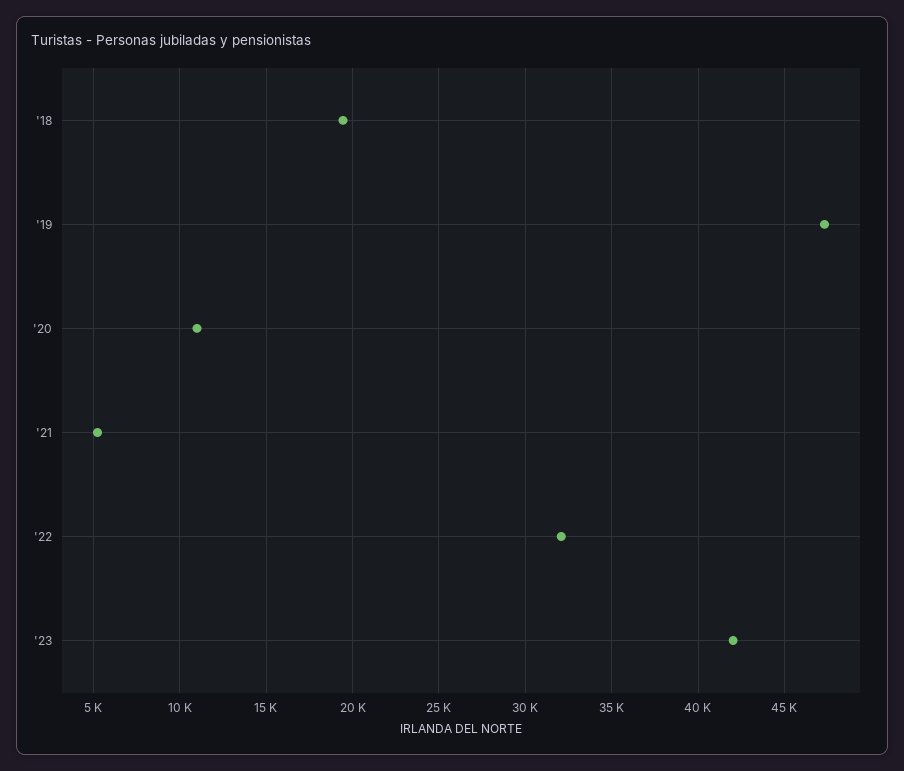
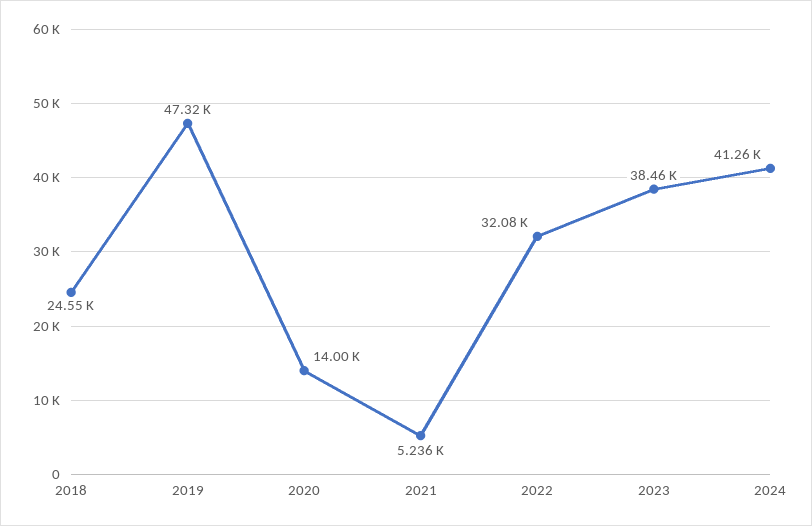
'18: 19500 -> 24550
'20: 11000 -> 14000
'23: 42000 -> 38460
2024: none -> 41260

